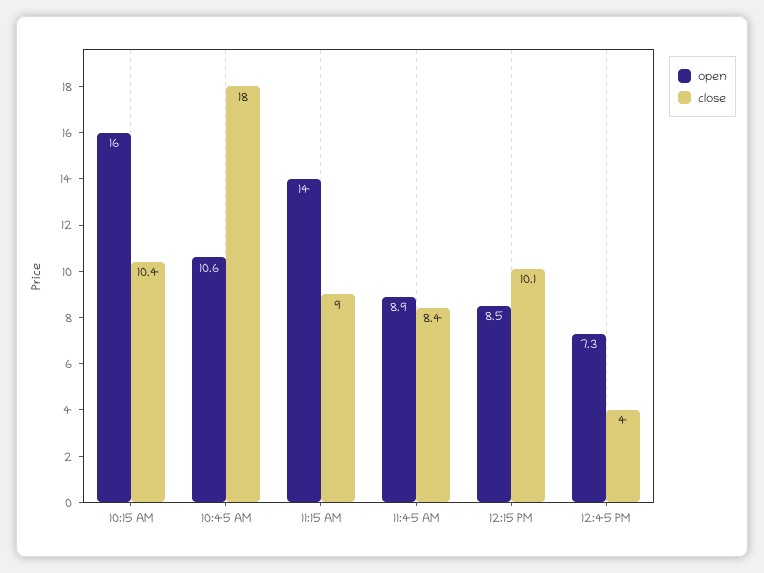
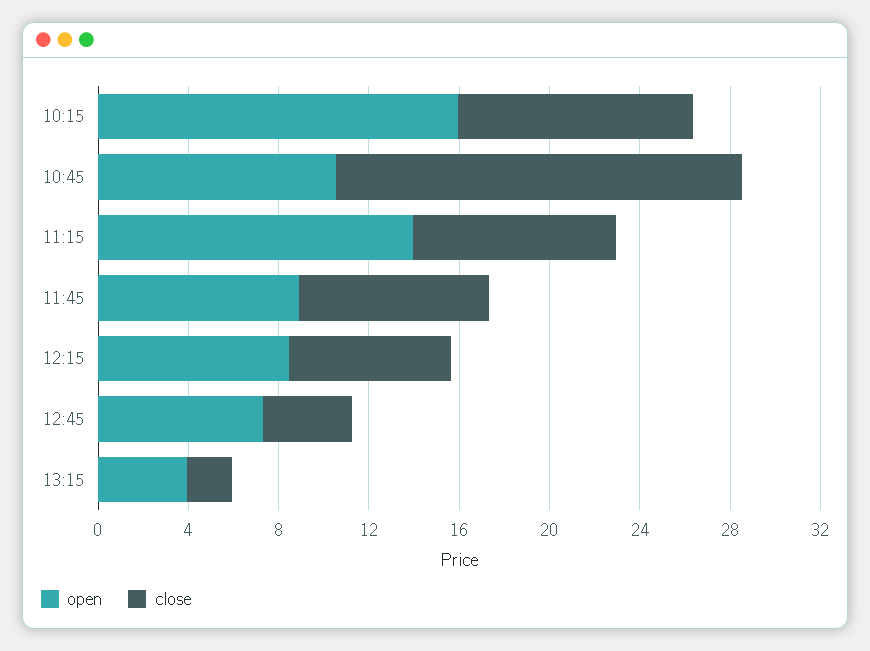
close, 12:15 PM: 10.1 -> 7
open, 13:15: none -> 4
close, 13:15: none -> 2

